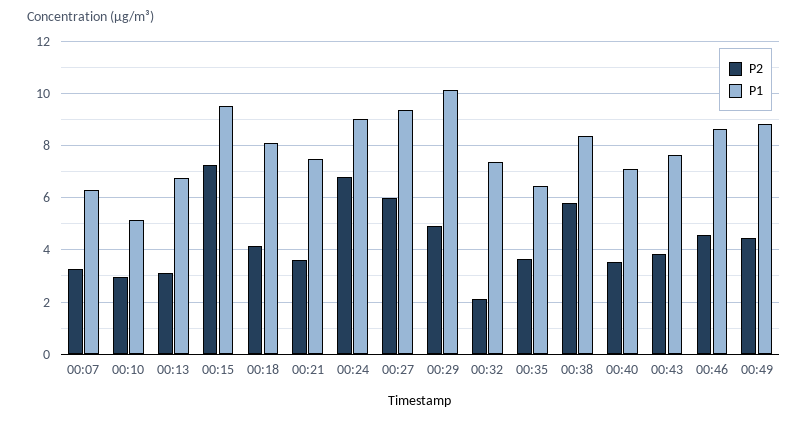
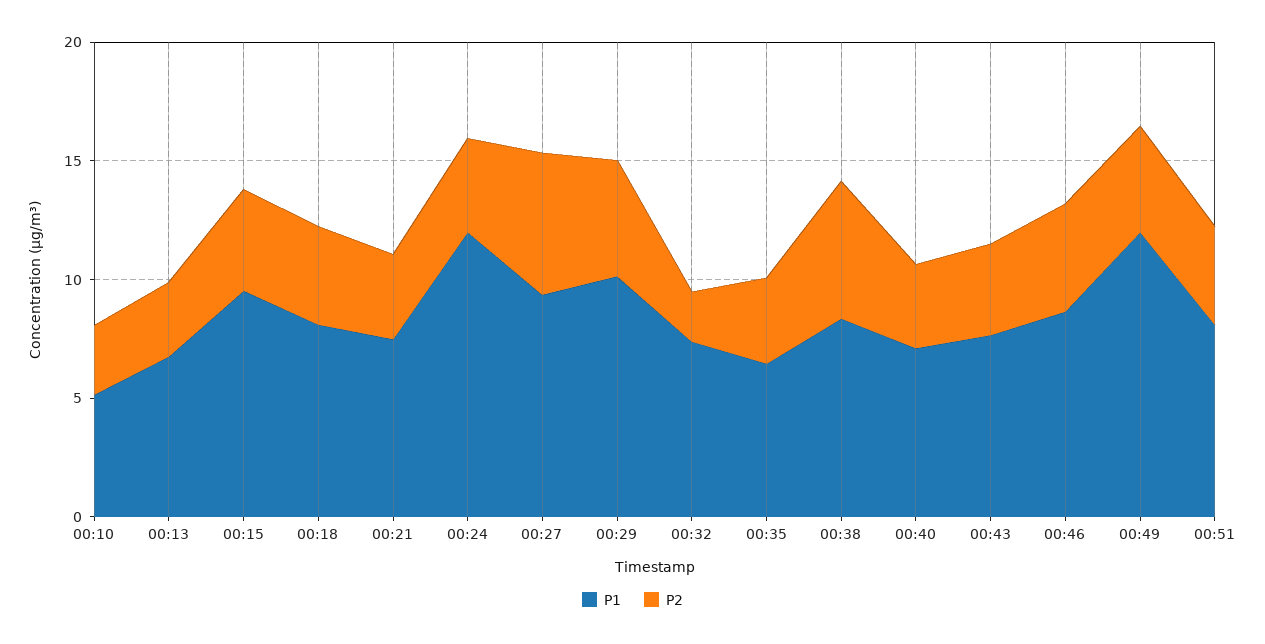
P2, 00:07: 3.25 -> none
P1, 00:07: 6.25 -> none
P2, 00:15: 7.25 -> 4
P2, 00:24: 6.75 -> 4
P1, 00:24: 9 -> 12
P1, 00:49: 8.75 -> 12
P1, 00:51: none -> 8
P2, 00:51: none -> 4

